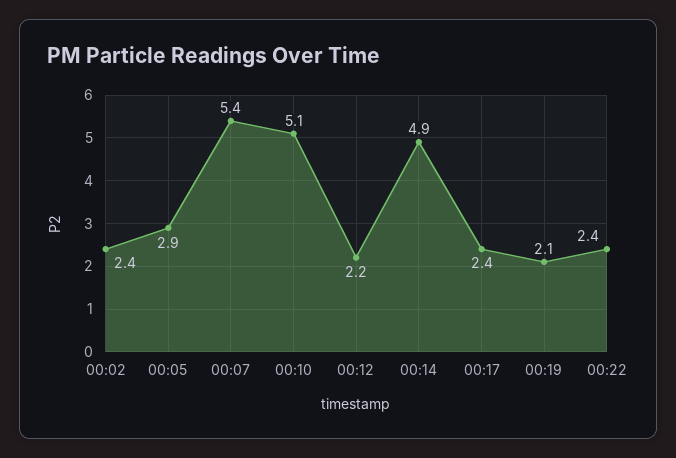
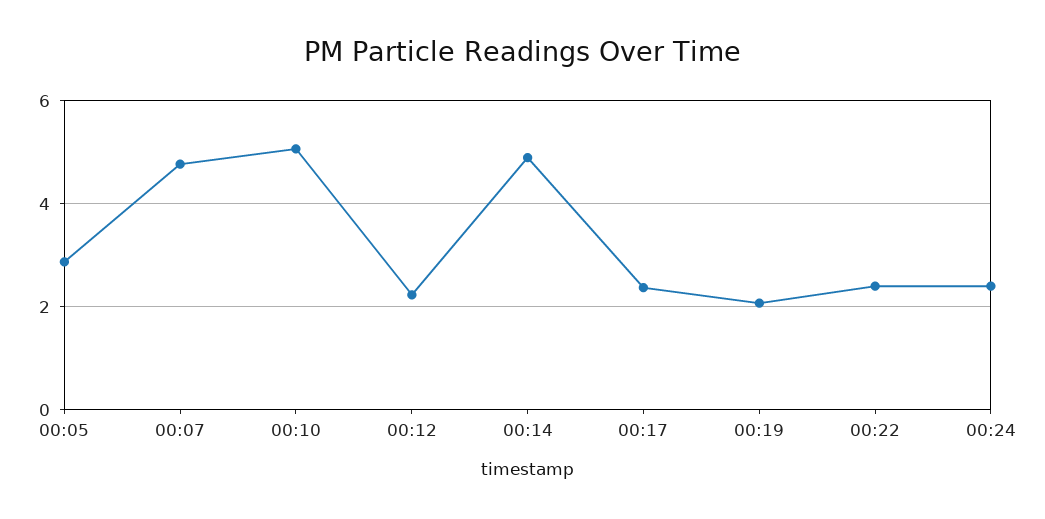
00:02: 2.4 -> none
00:07: 5.4 -> 4.8
00:24: none -> 2.4

